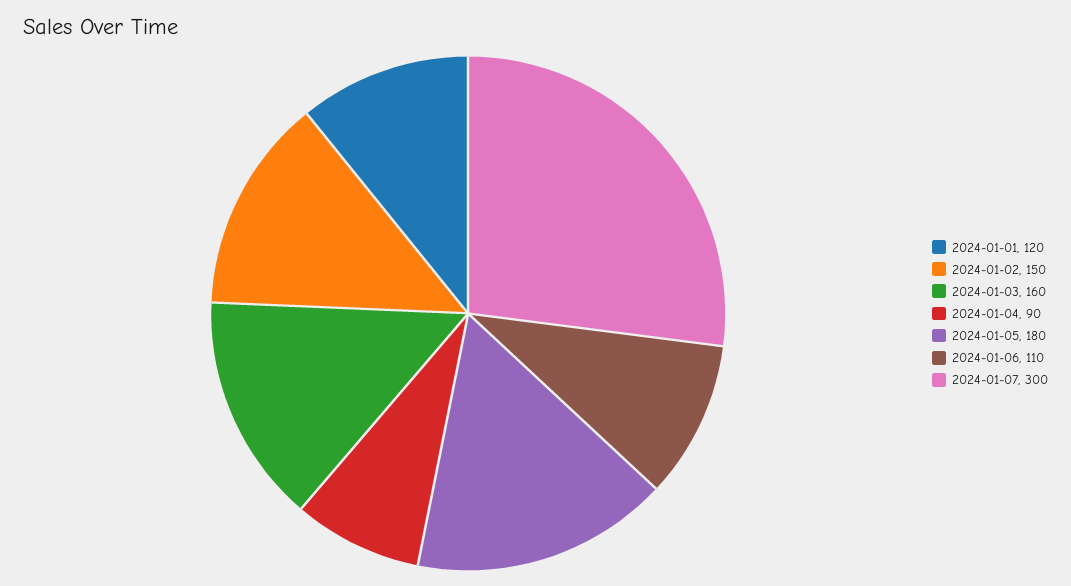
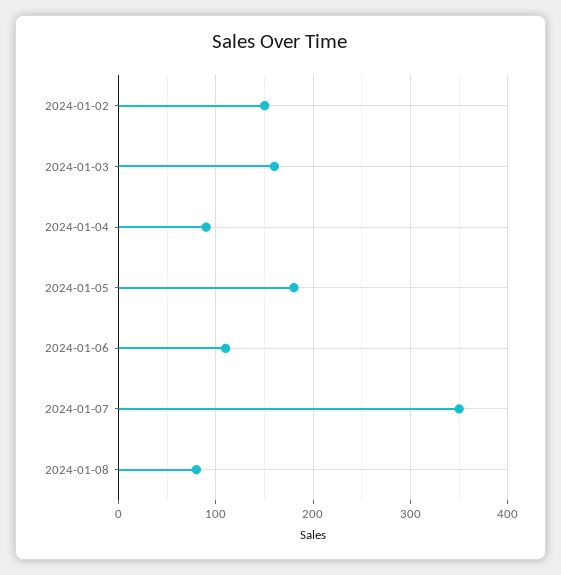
2024-01-01: 120 -> none
2024-01-07: 300 -> 350
2024-01-08: none -> 80

